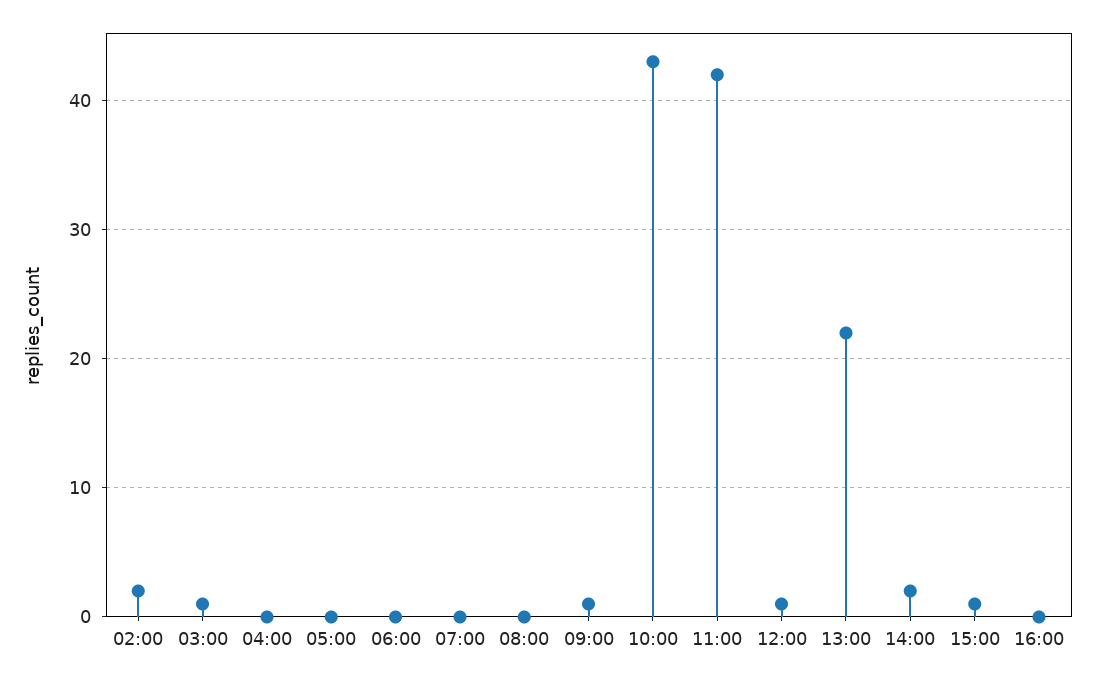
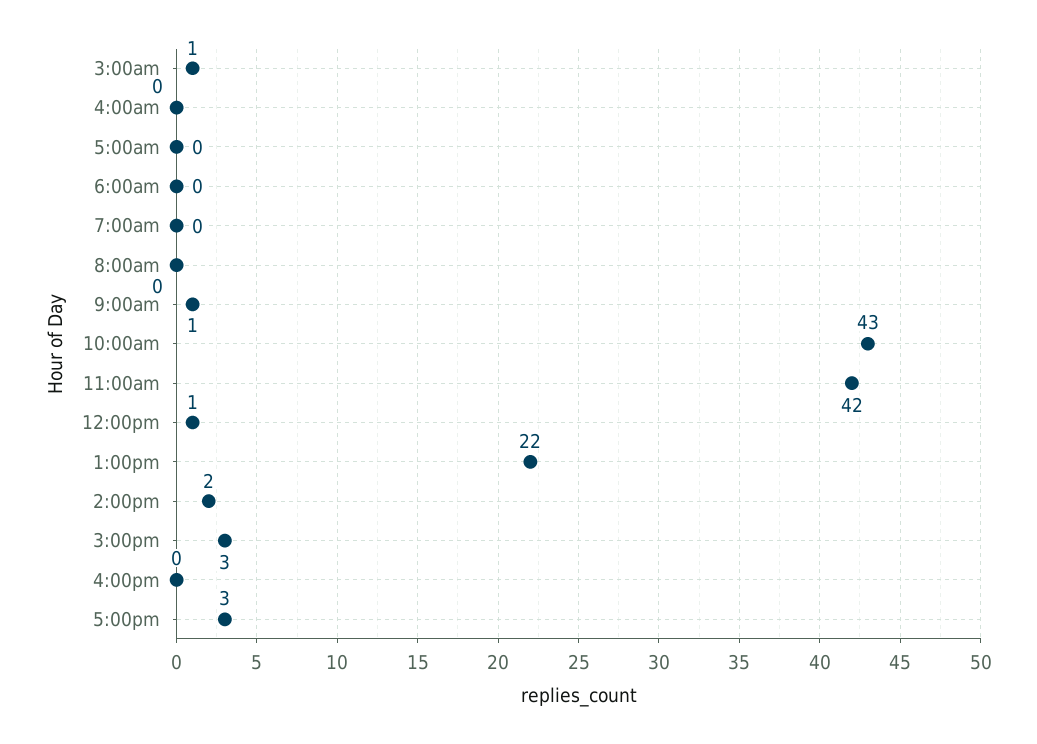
02:00: 2 -> none
15:00: 1 -> 3
5:00pm: none -> 3

